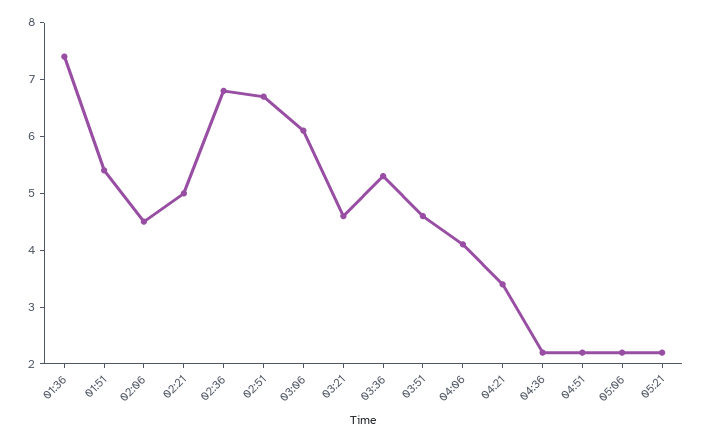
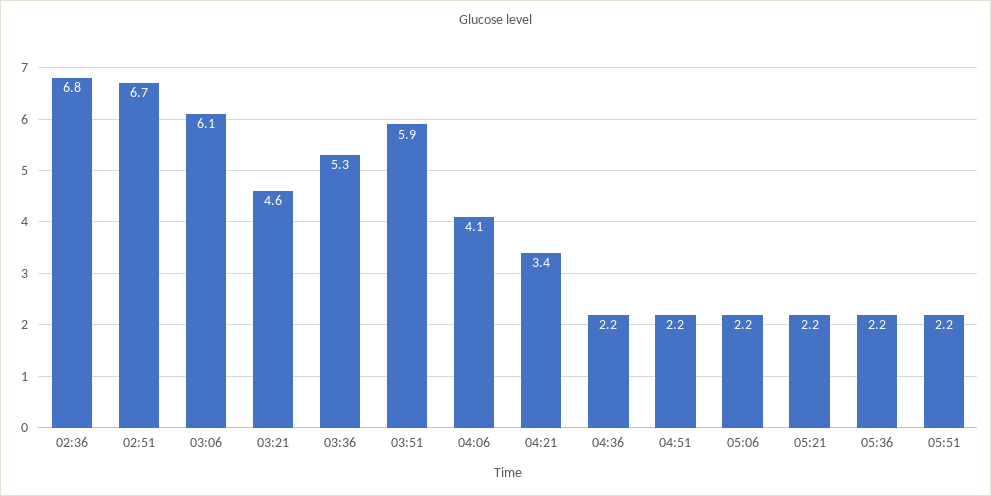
01:36: 7.5 -> none
01:51: 5.5 -> none
02:06: 4.5 -> none
02:21: 5 -> none
03:51: 4.5 -> 5.9
05:36: none -> 2.2
05:51: none -> 2.2

